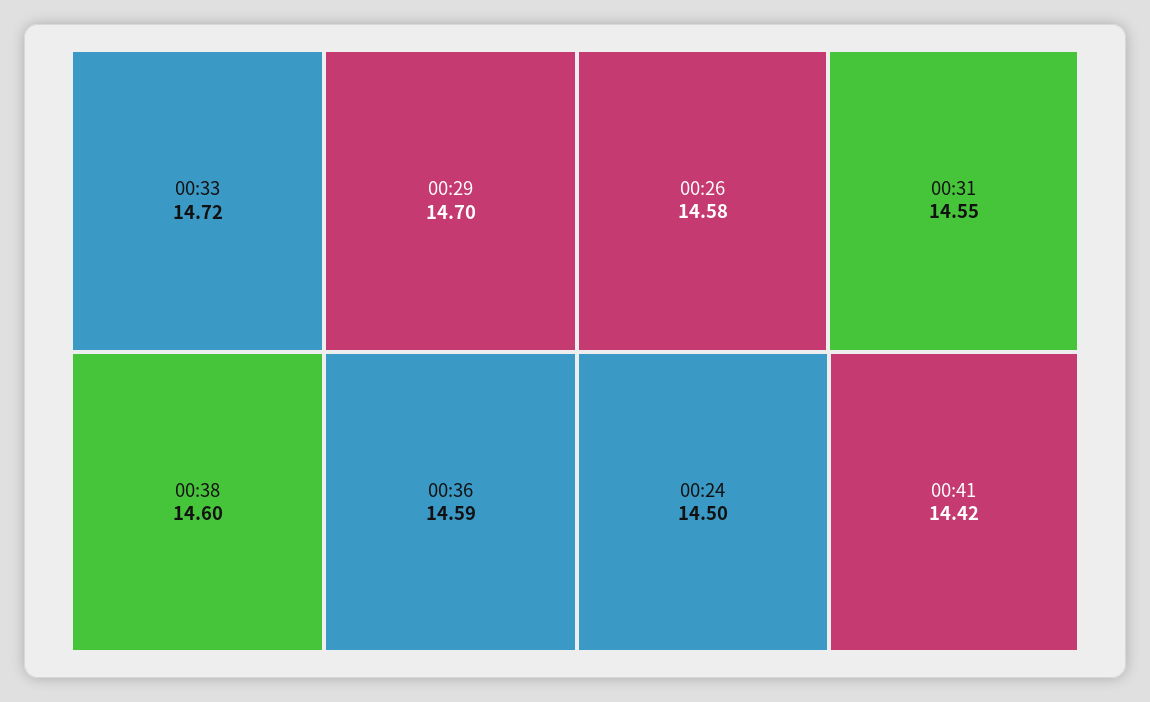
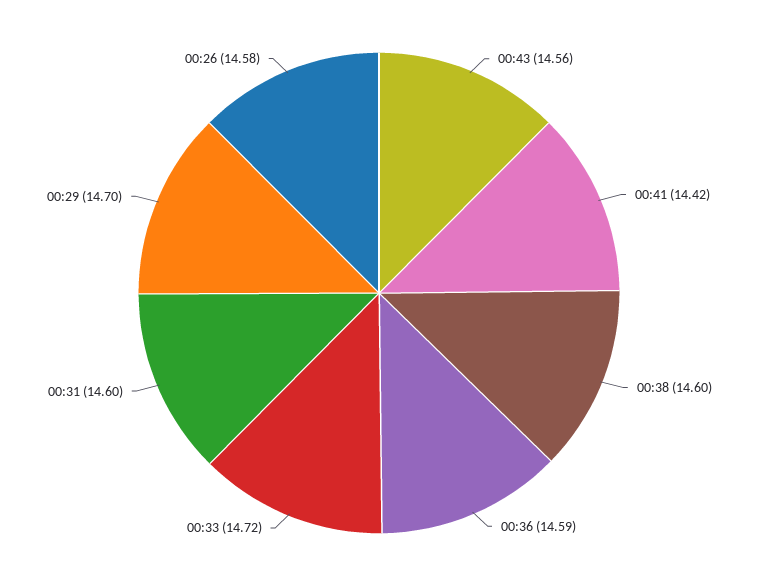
00:31: 14.55 -> 14.6
00:24: 14.5 -> none
00:43: none -> 14.56

